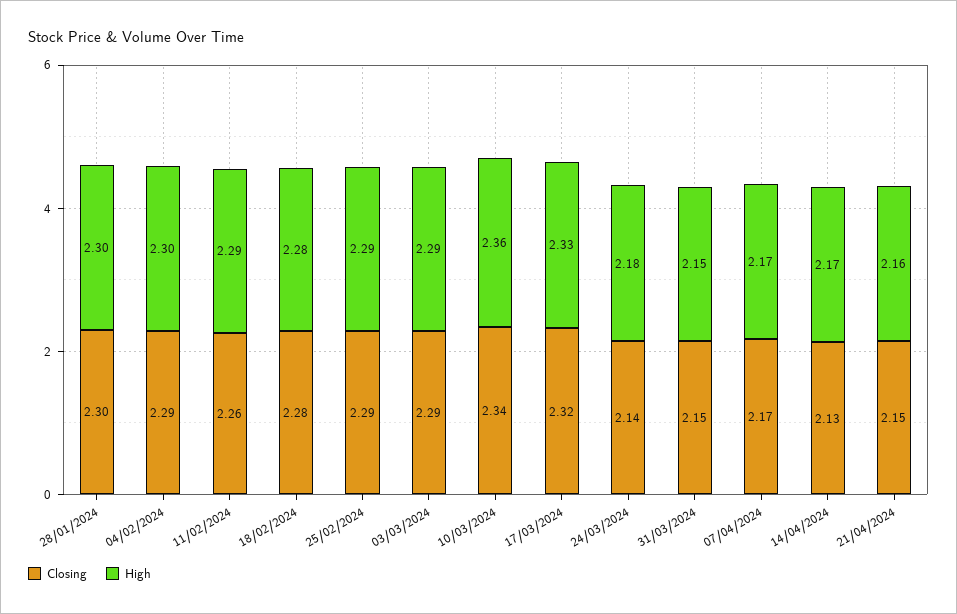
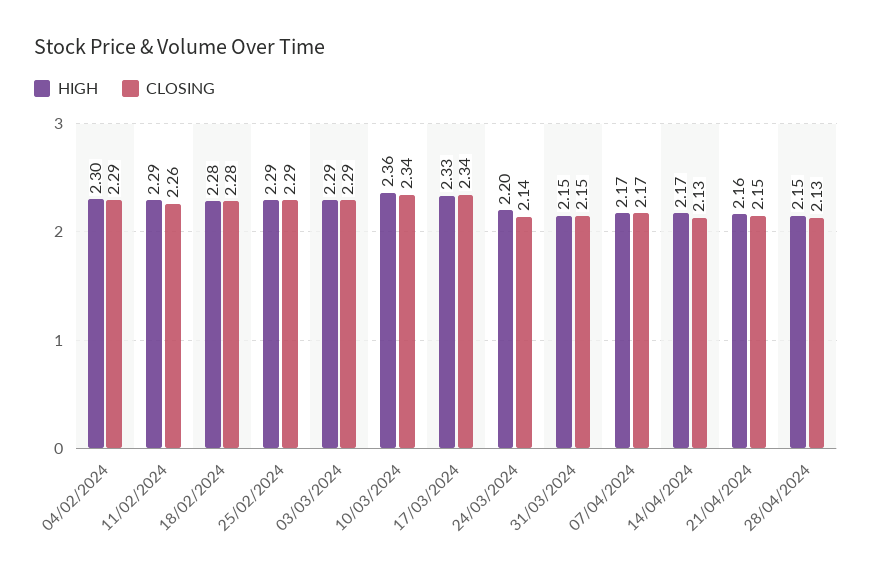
Closing, 28/01/2024: 2.3 -> none
High, 28/01/2024: 2.3 -> none
Closing, 17/03/2024: 2.32 -> 2.34
High, 24/03/2024: 2.18 -> 2.2
High, 28/04/2024: none -> 2.15
Closing, 28/04/2024: none -> 2.13

